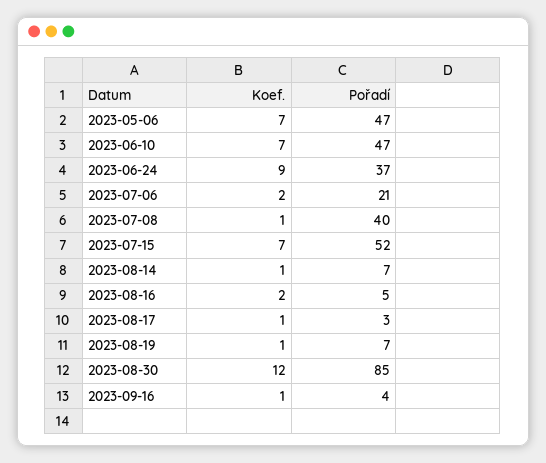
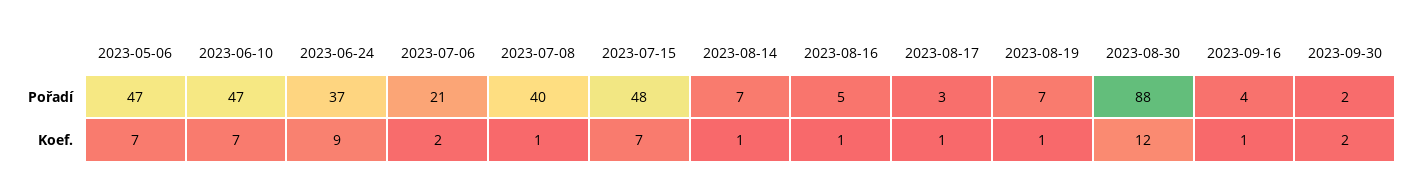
Pořadí, 2023-07-15: 52 -> 48
Koef., 2023-08-16: 2 -> 1
Pořadí, 2023-08-30: 85 -> 88
Pořadí, 2023-09-30: none -> 2
Koef., 2023-09-30: none -> 2

